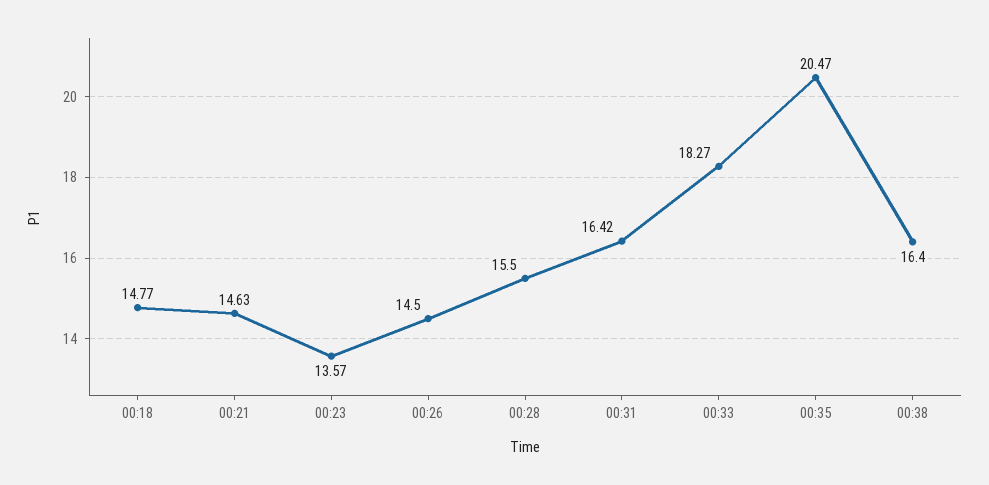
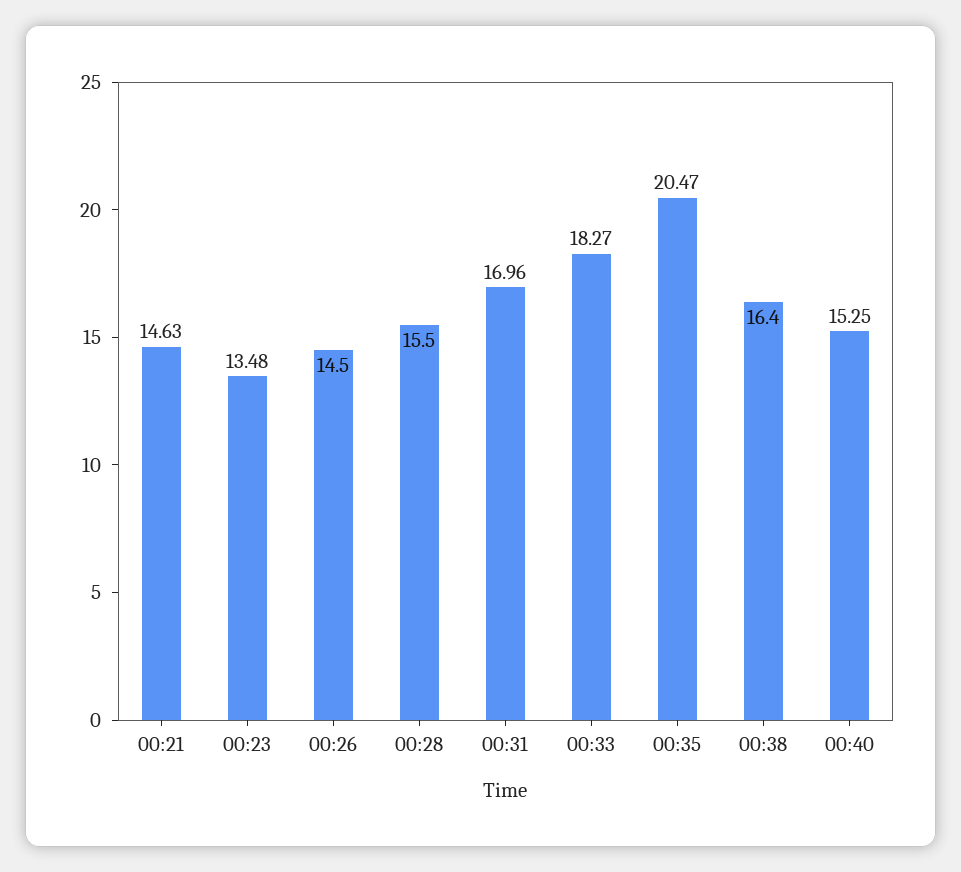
00:18: 14.77 -> none
00:23: 13.57 -> 13.48
00:31: 16.42 -> 16.96
00:40: none -> 15.25

